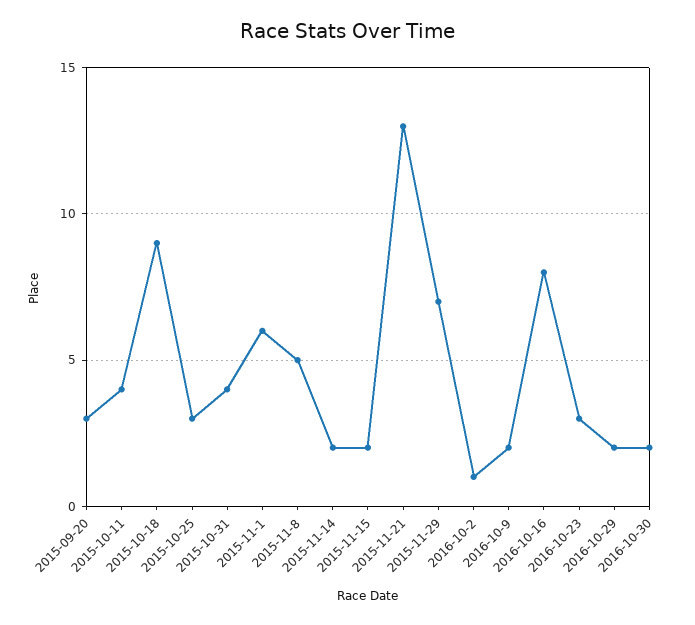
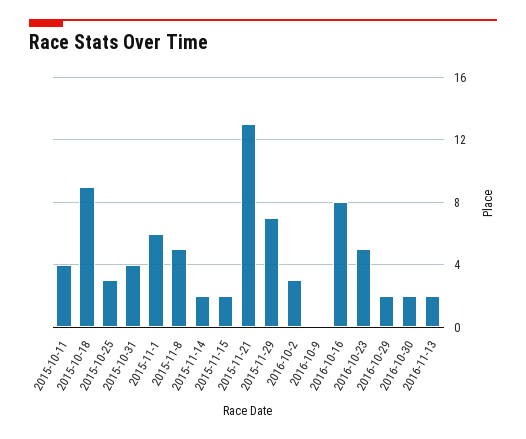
2015-09-20: 3 -> none
2016-10-2: 1 -> 3
2016-10-9: 2 -> 0
2016-10-23: 3 -> 5
2016-11-13: none -> 2

